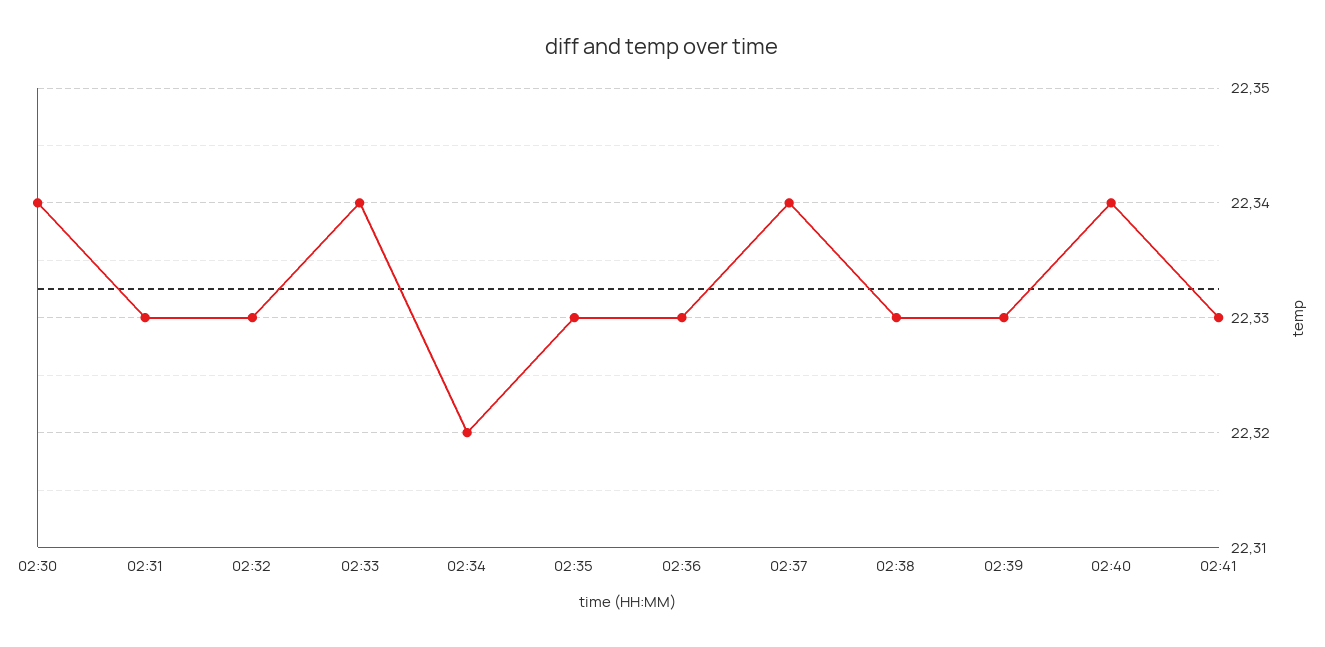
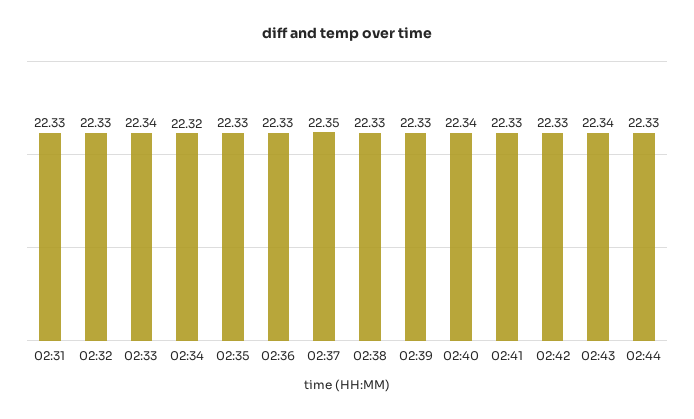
02:30: 22.34 -> none
02:37: 22.34 -> 22.35
02:42: none -> 22.33
02:43: none -> 22.34
02:44: none -> 22.33

